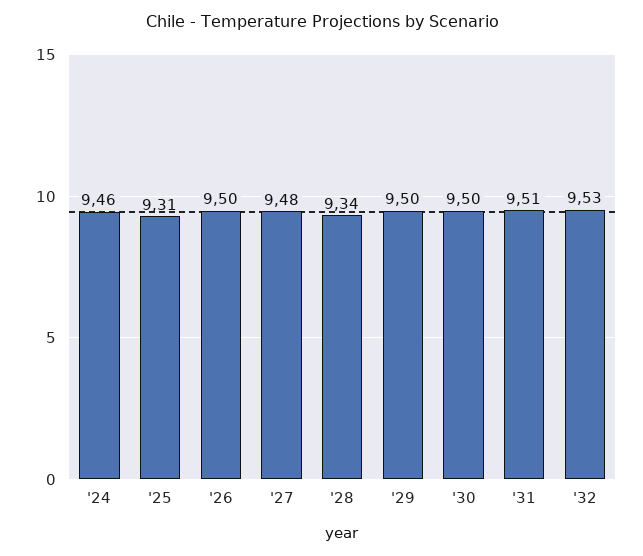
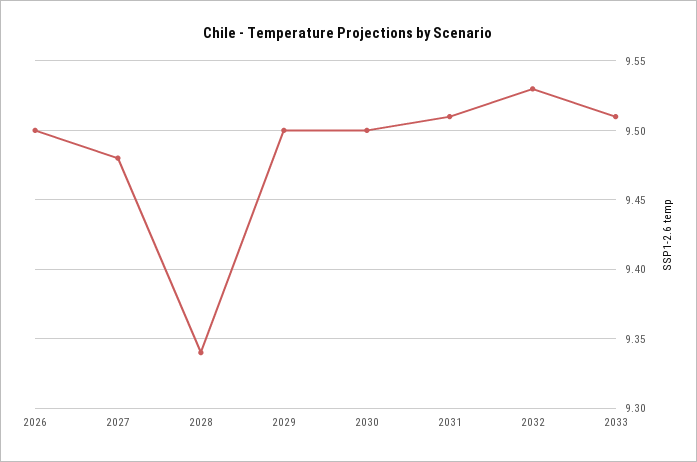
'24: 9.46 -> none
'25: 9.31 -> none
2033: none -> 9.51

